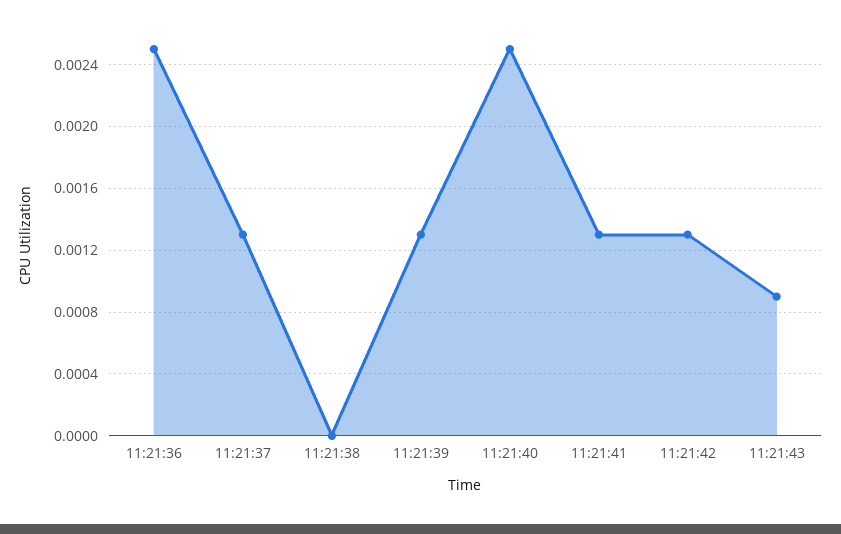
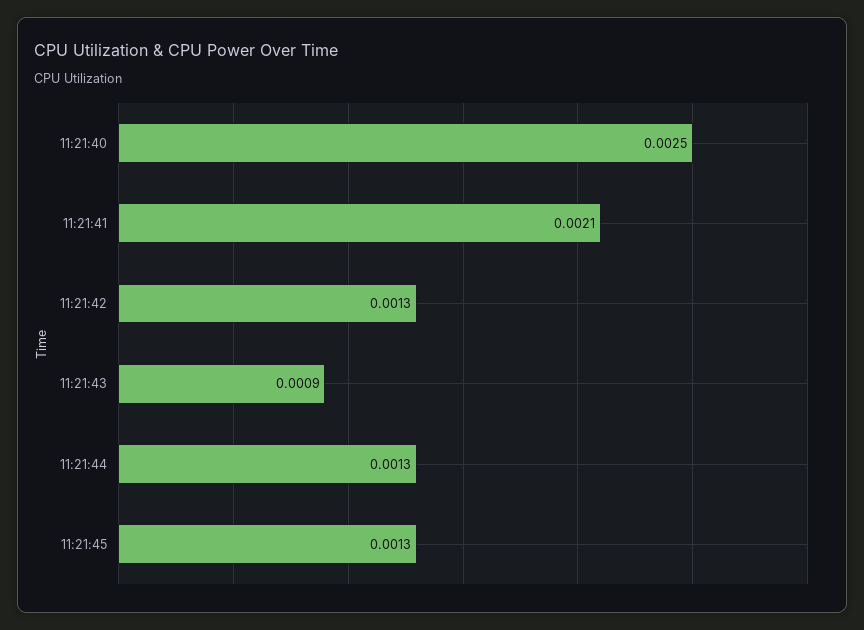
11:21:36: 0.0025 -> none
11:21:37: 0.0013 -> none
11:21:38: 0 -> none
11:21:39: 0.0013 -> none
11:21:41: 0.0013 -> 0.0021
11:21:44: none -> 0.0013
11:21:45: none -> 0.0013

